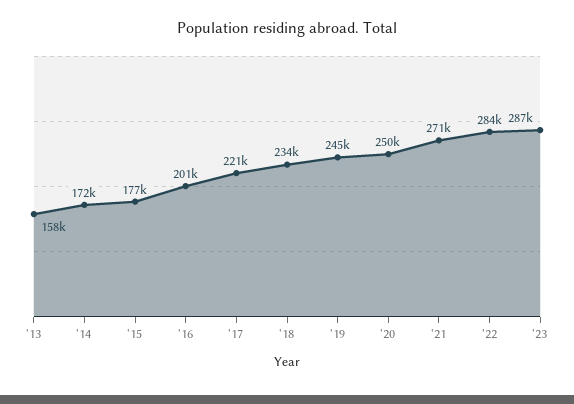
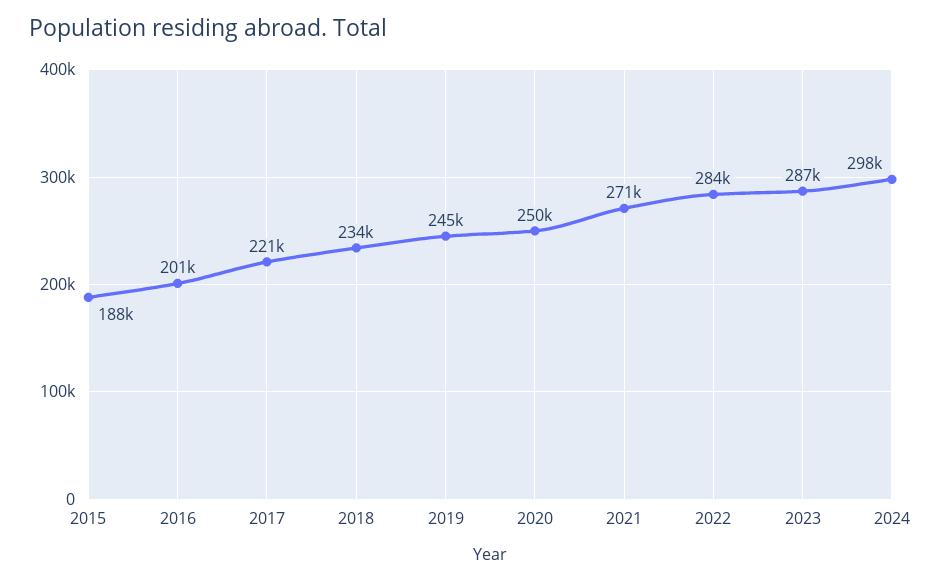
'13: 158000 -> none
'14: 172000 -> none
'15: 177000 -> 188000
2024: none -> 298000

